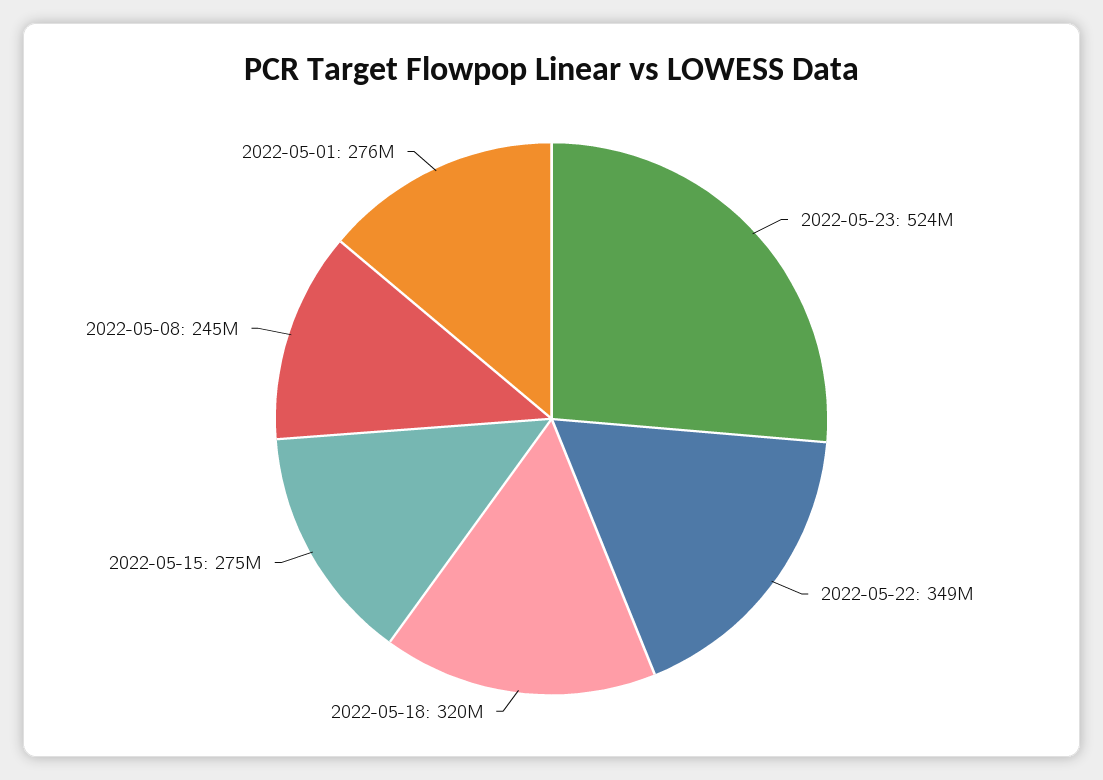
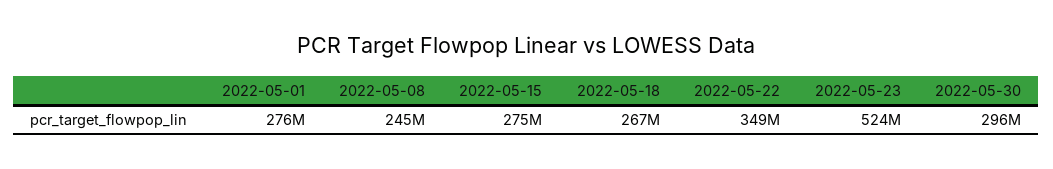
2022-05-18: 320000000 -> 267000000
2022-05-30: none -> 296000000

